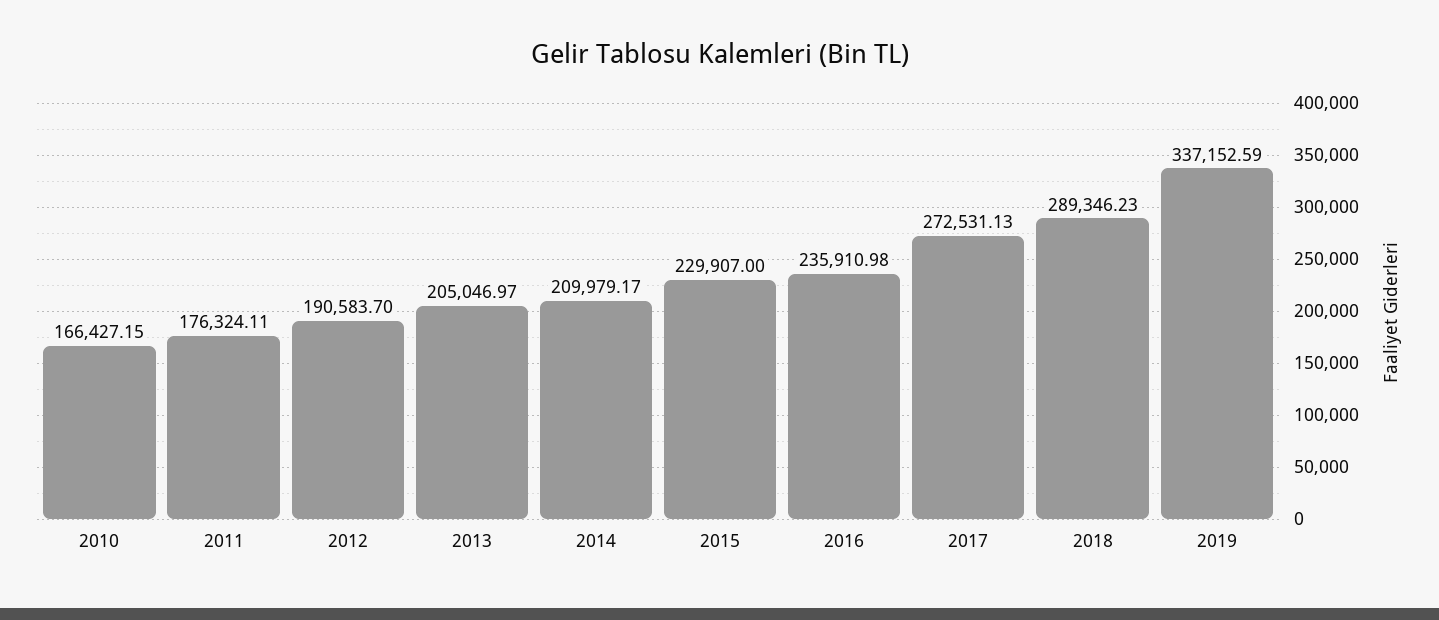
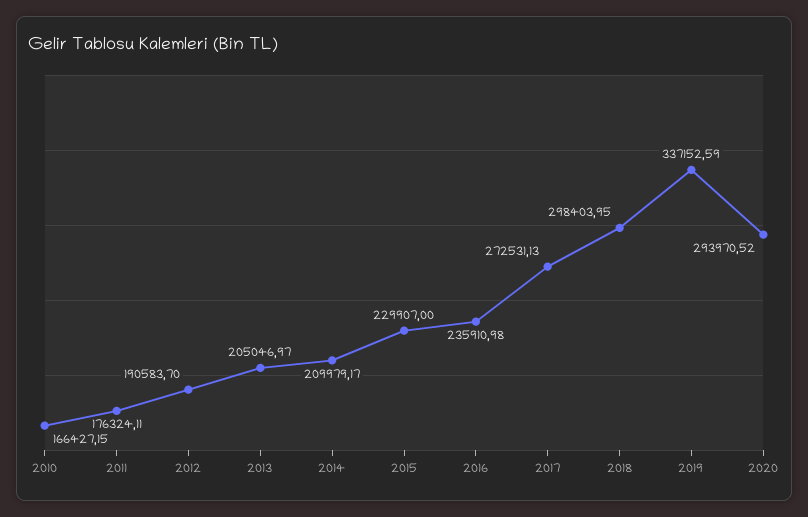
2018: 289346.23 -> 298403.95
2020: none -> 293970.52

